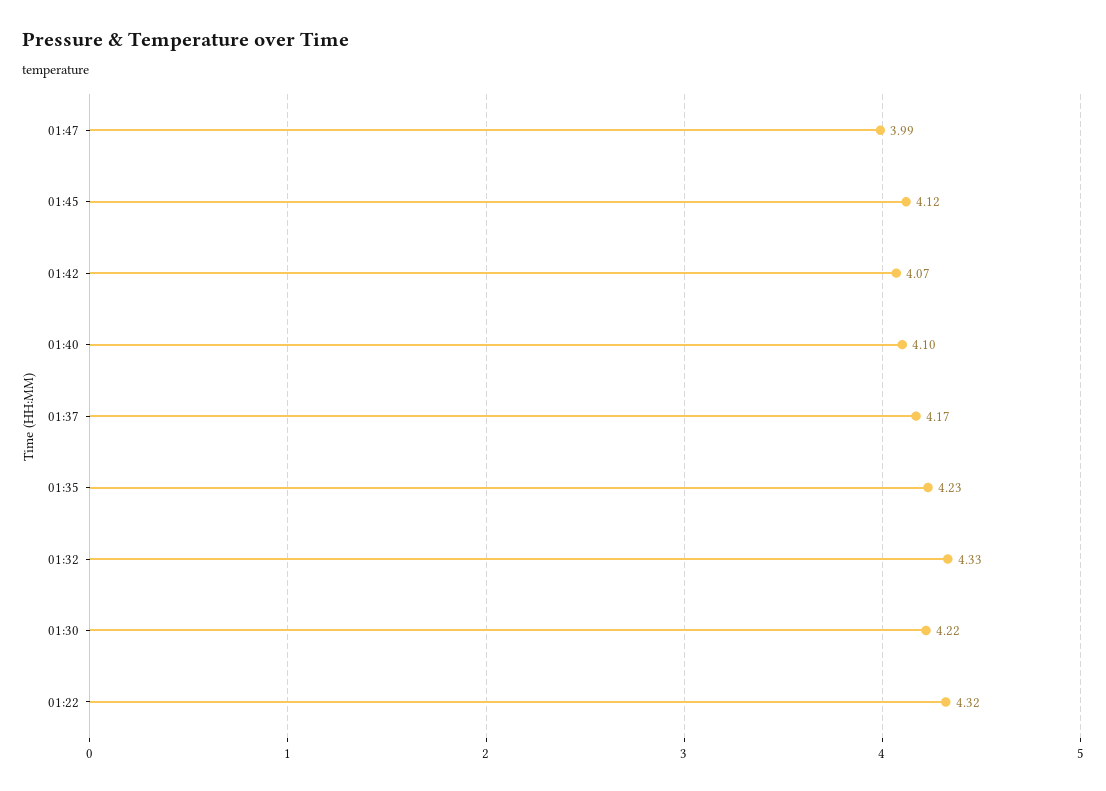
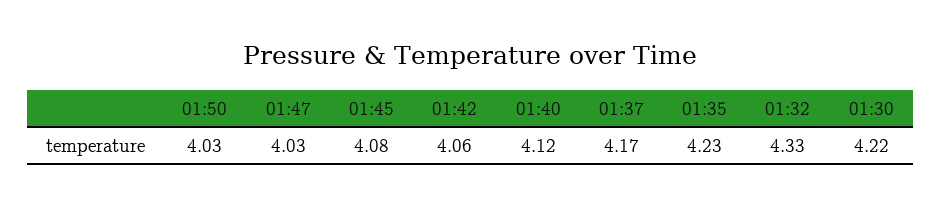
01:47: 3.99 -> 4.03
01:45: 4.12 -> 4.08
01:42: 4.07 -> 4.06
01:40: 4.1 -> 4.12
01:22: 4.32 -> none
01:50: none -> 4.03

